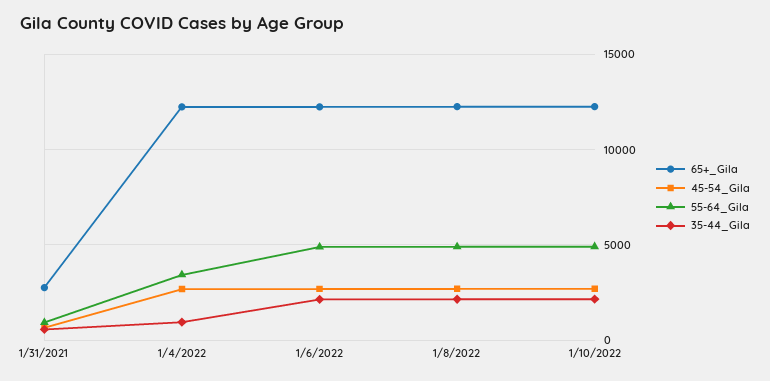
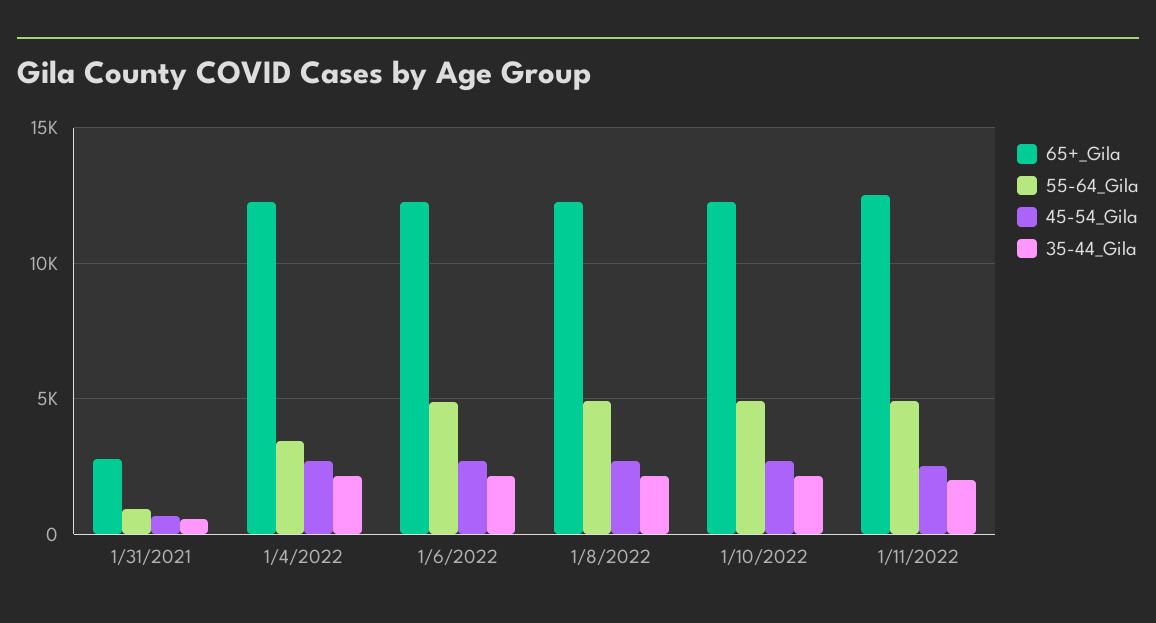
35-44_Gila, 1/4/2022: 1000 -> 2000
65+_Gila, 1/11/2022: none -> 12500
55-64_Gila, 1/11/2022: none -> 5000
45-54_Gila, 1/11/2022: none -> 2500
35-44_Gila, 1/11/2022: none -> 2000

